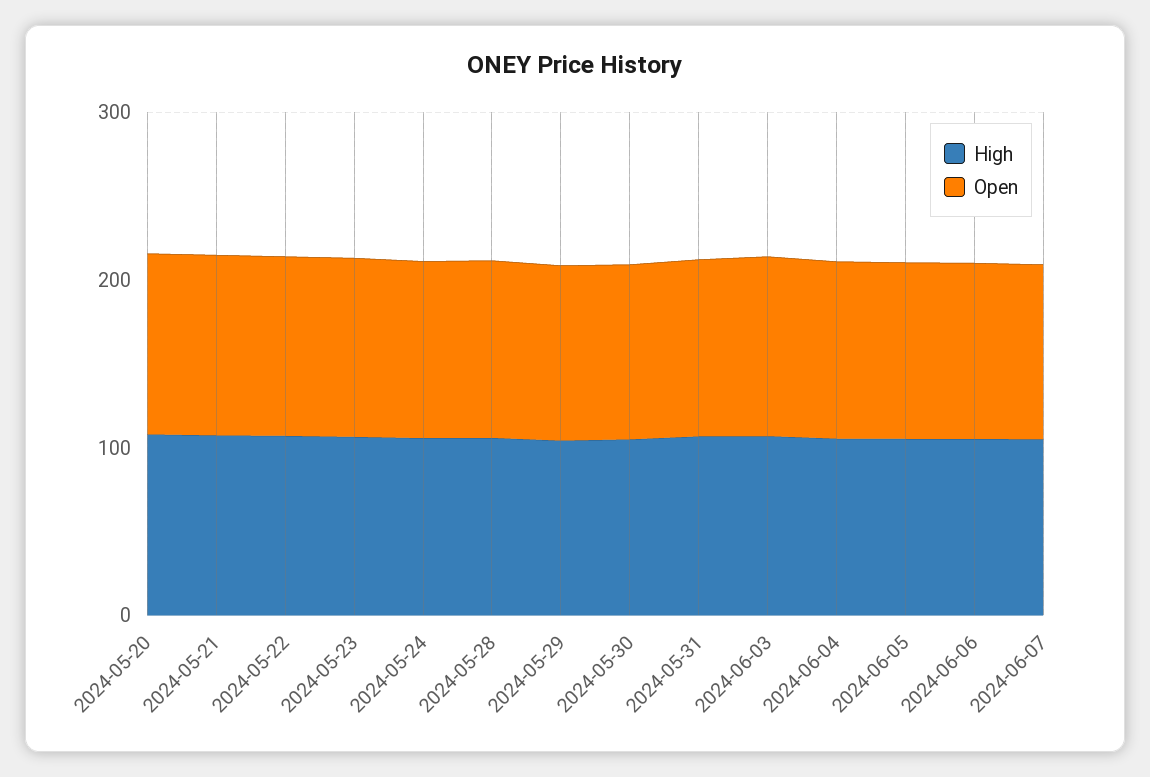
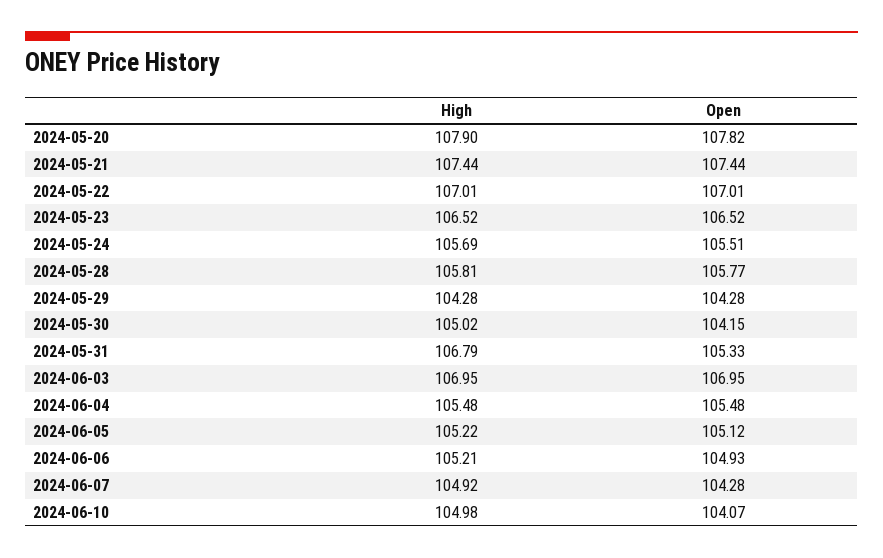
High, 2024-06-10: none -> 104.98
Open, 2024-06-10: none -> 104.07

